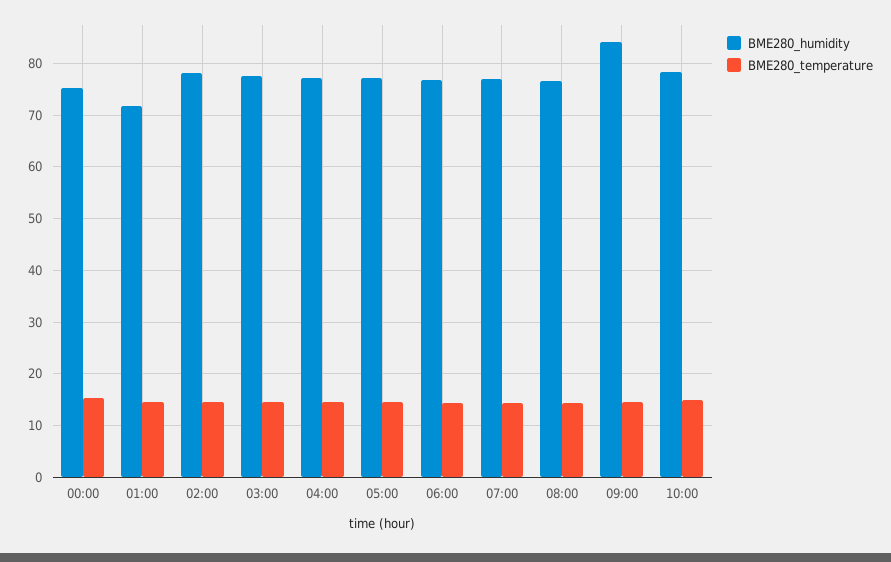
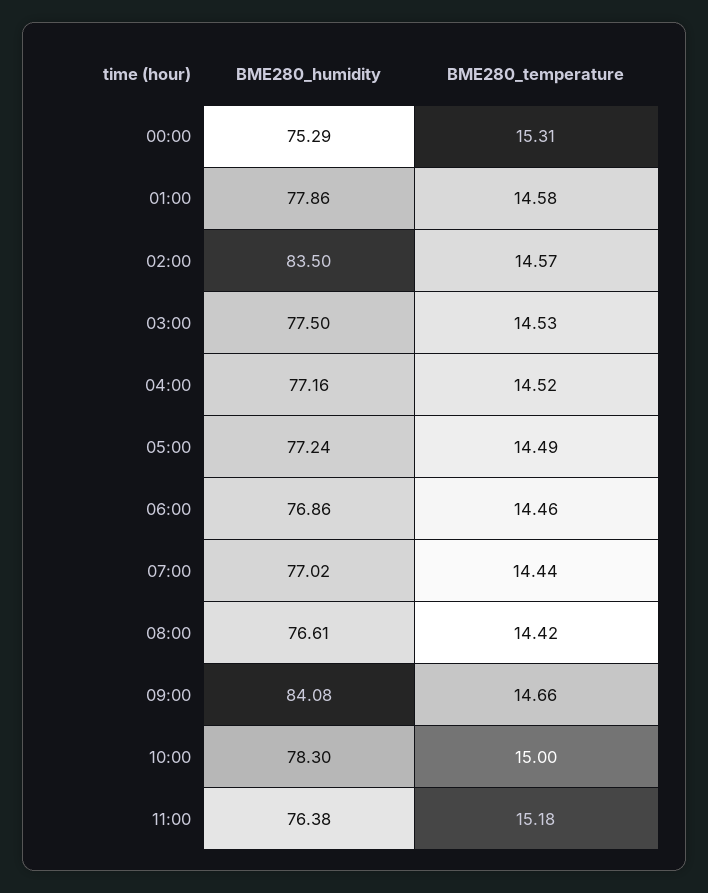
BME280_humidity, 01:00: 72 -> 77.86
BME280_humidity, 02:00: 78 -> 83.5
BME280_humidity, 11:00: none -> 76.38
BME280_temperature, 11:00: none -> 15.18

